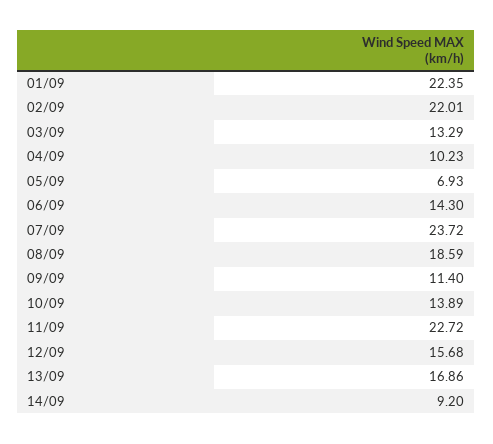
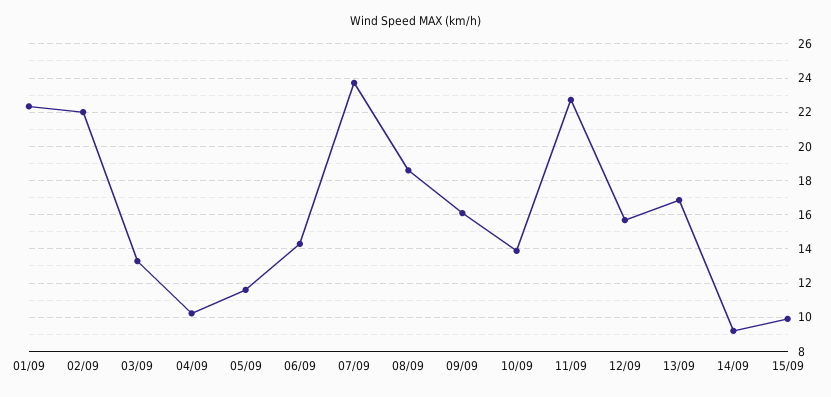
05/09: 6.93 -> 11.5
09/09: 11.4 -> 16
15/09: none -> 10

